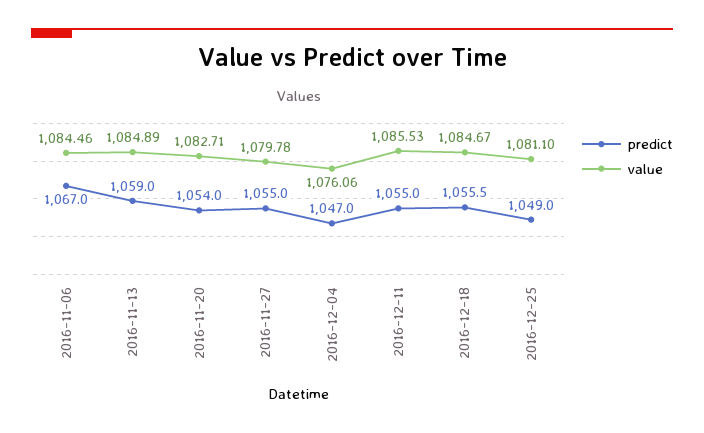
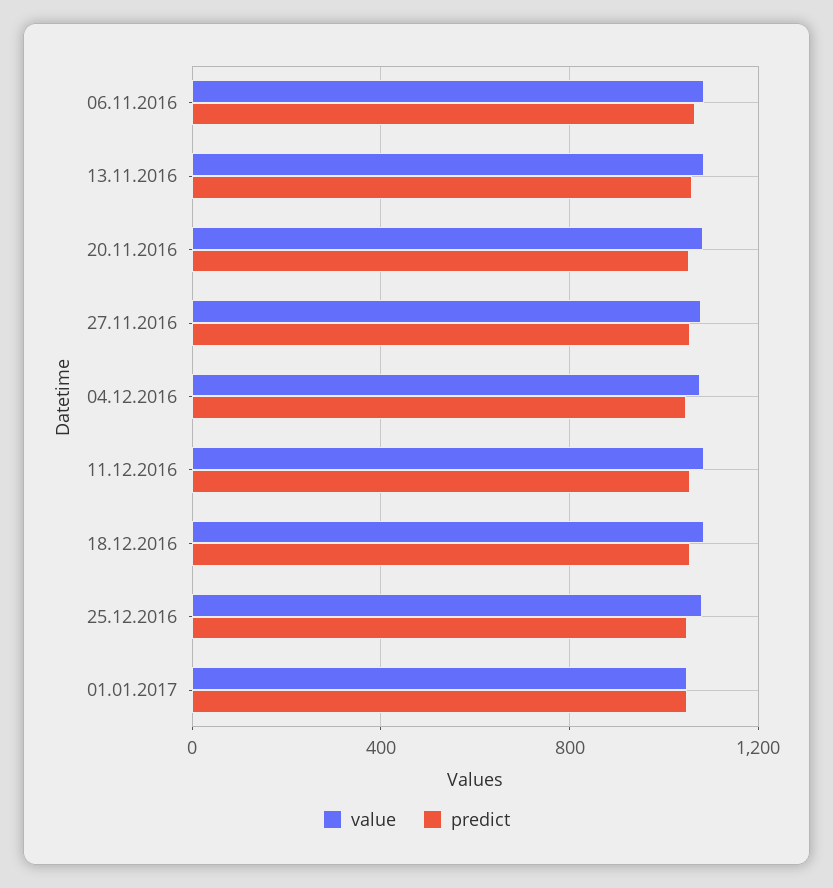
value, 01.01.2017: none -> 1050
predict, 01.01.2017: none -> 1050

